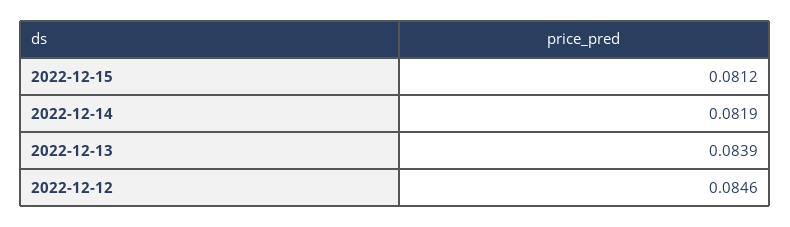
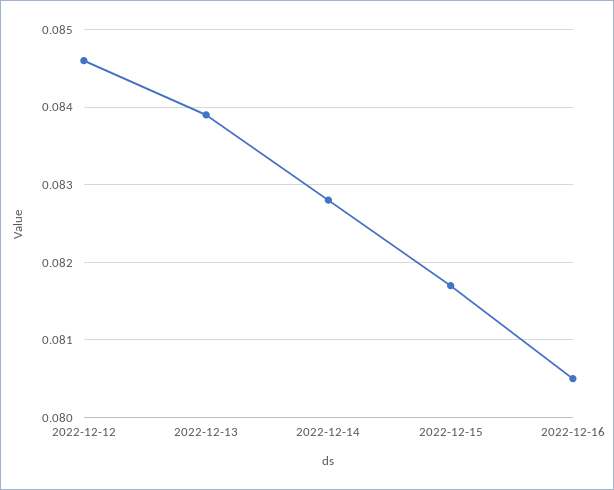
2022-12-15: 0.0812 -> 0.0817
2022-12-14: 0.0819 -> 0.0828
2022-12-16: none -> 0.0805

